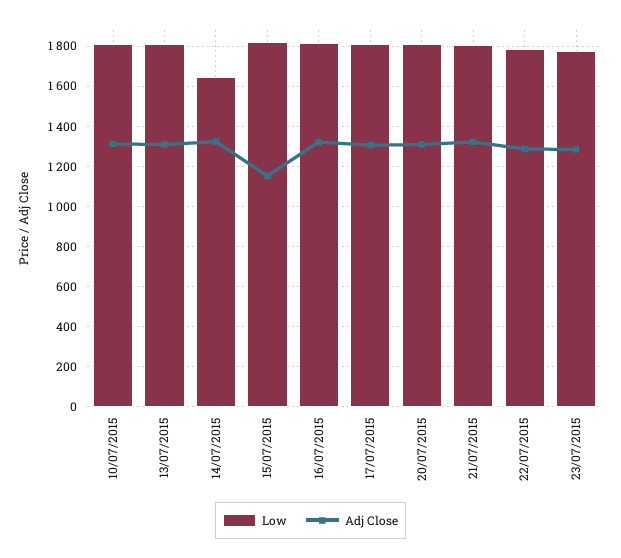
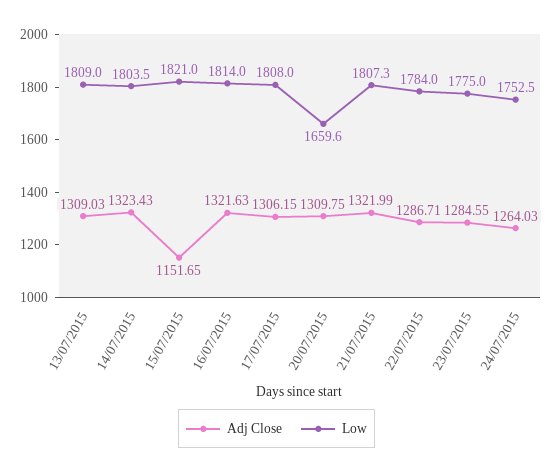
Low, 10/07/2015: 1800 -> none
Adj Close, 10/07/2015: 1300 -> none
Low, 14/07/2015: 1650 -> 1803.5
Low, 20/07/2015: 1800 -> 1659.6
Adj Close, 24/07/2015: none -> 1264.03
Low, 24/07/2015: none -> 1752.5

